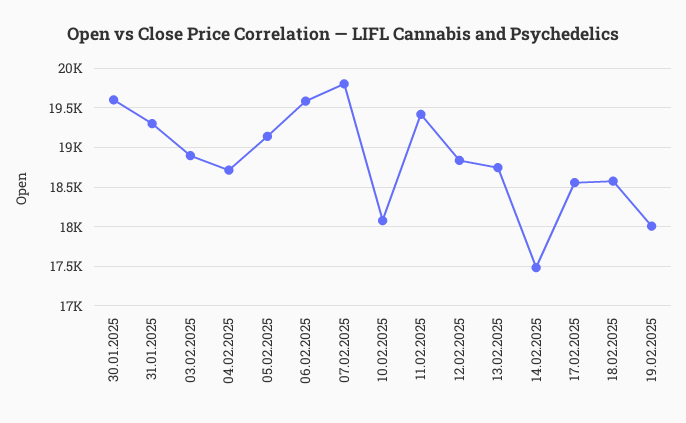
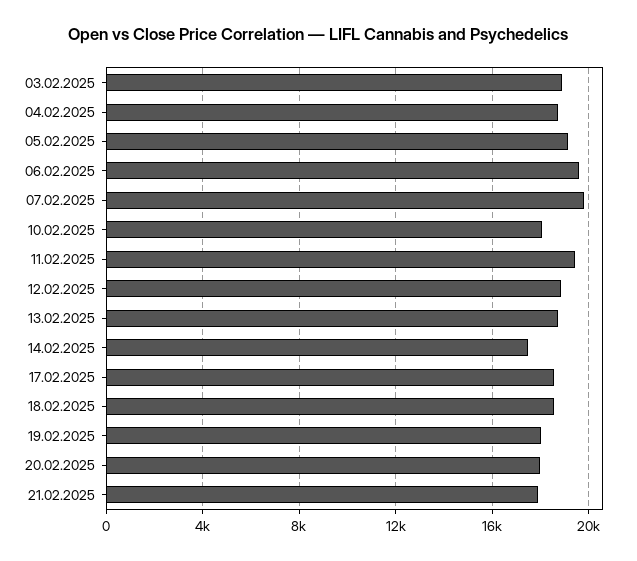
30.01.2025: 19600 -> none
31.01.2025: 19300 -> none
20.02.2025: none -> 18000
21.02.2025: none -> 18000

